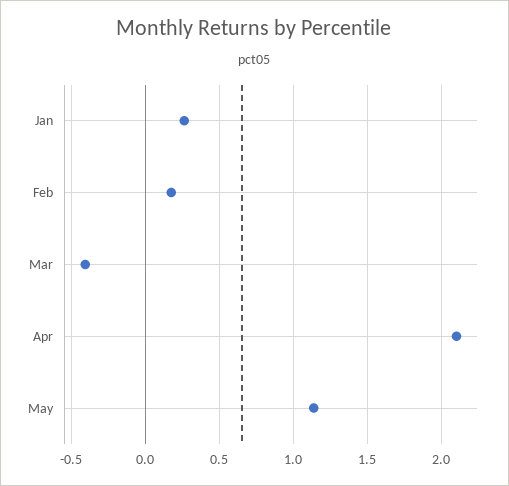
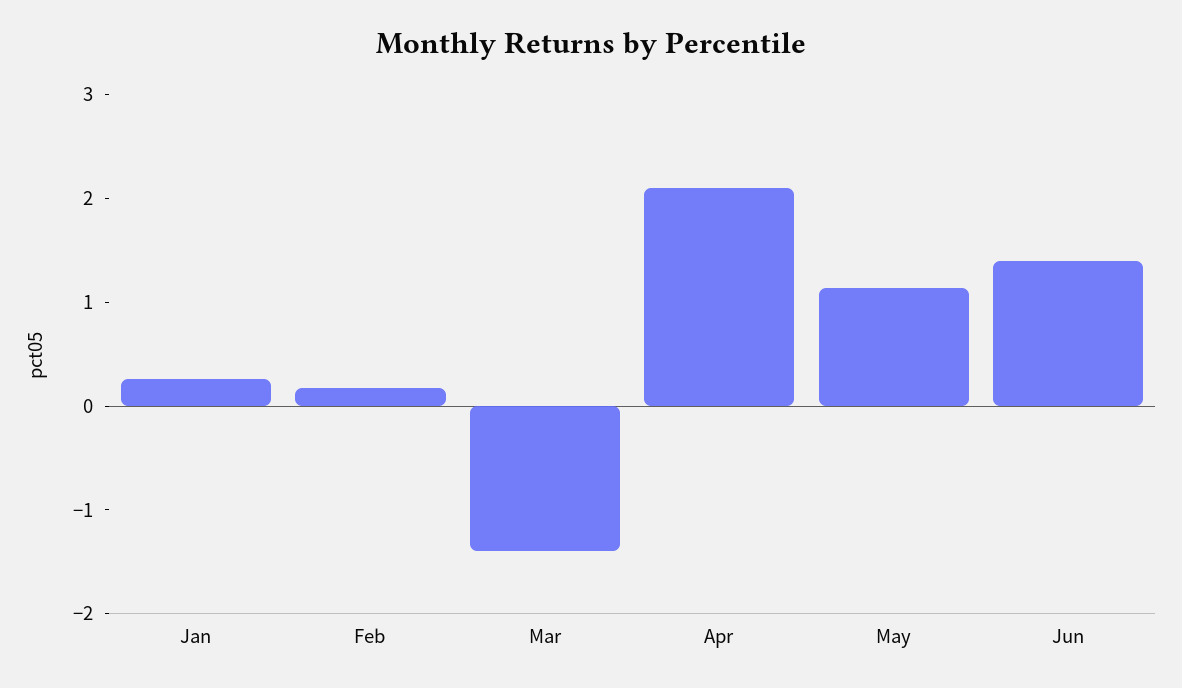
Mar: -0.4 -> -1.4
Jun: none -> 1.4

